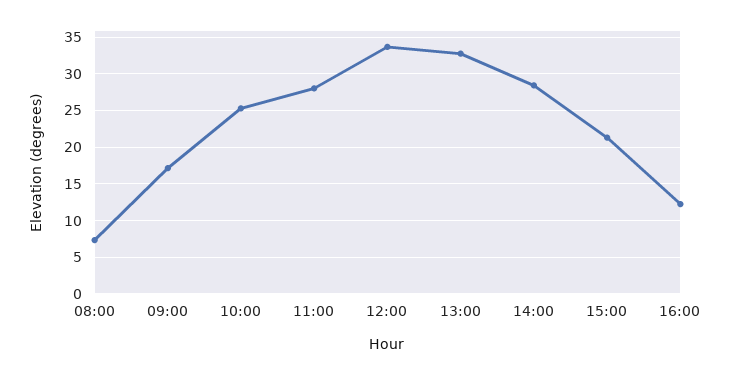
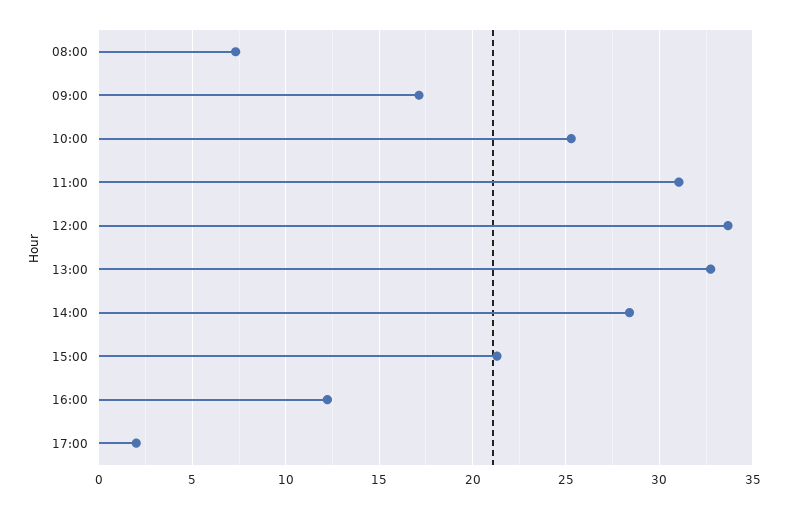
11:00: 28 -> 31
17:00: none -> 2

